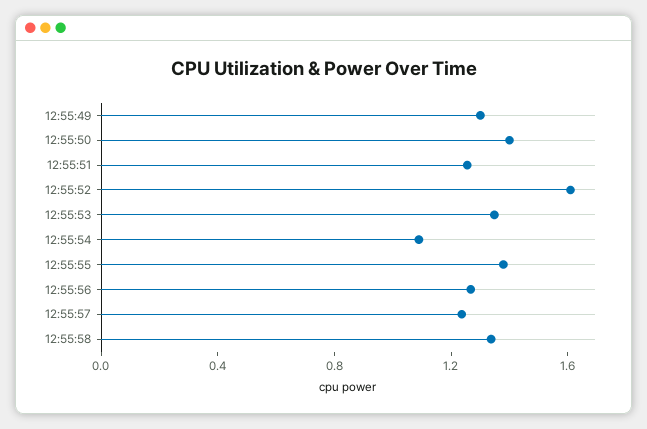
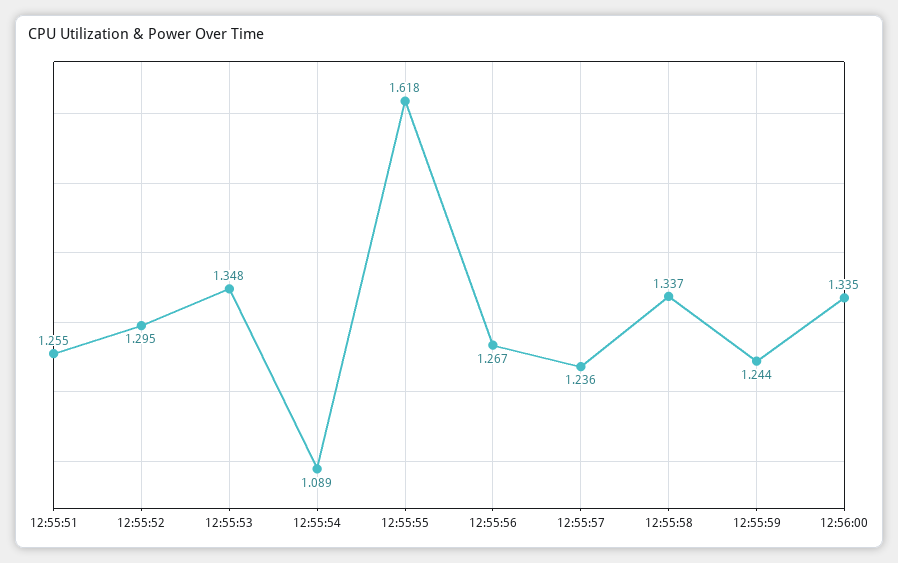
12:55:49: 1.3 -> none
12:55:50: 1.4 -> none
12:55:52: 1.6 -> 1.295
12:55:55: 1.4 -> 1.618
12:55:59: none -> 1.244
12:56:00: none -> 1.335

